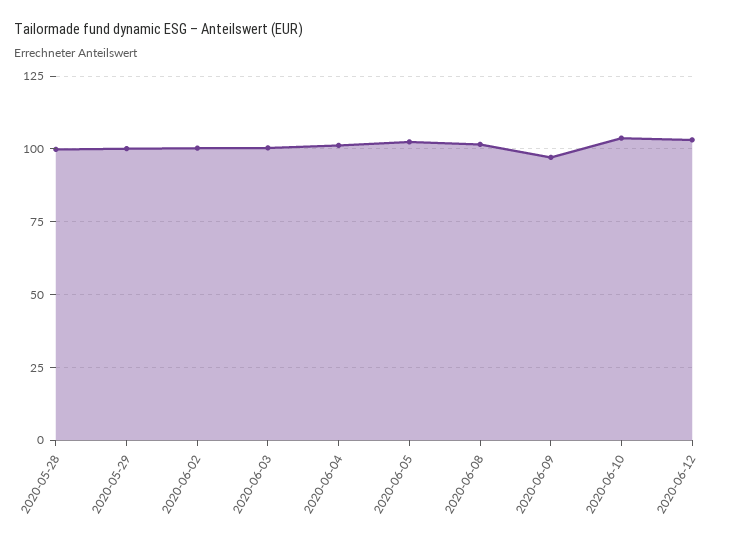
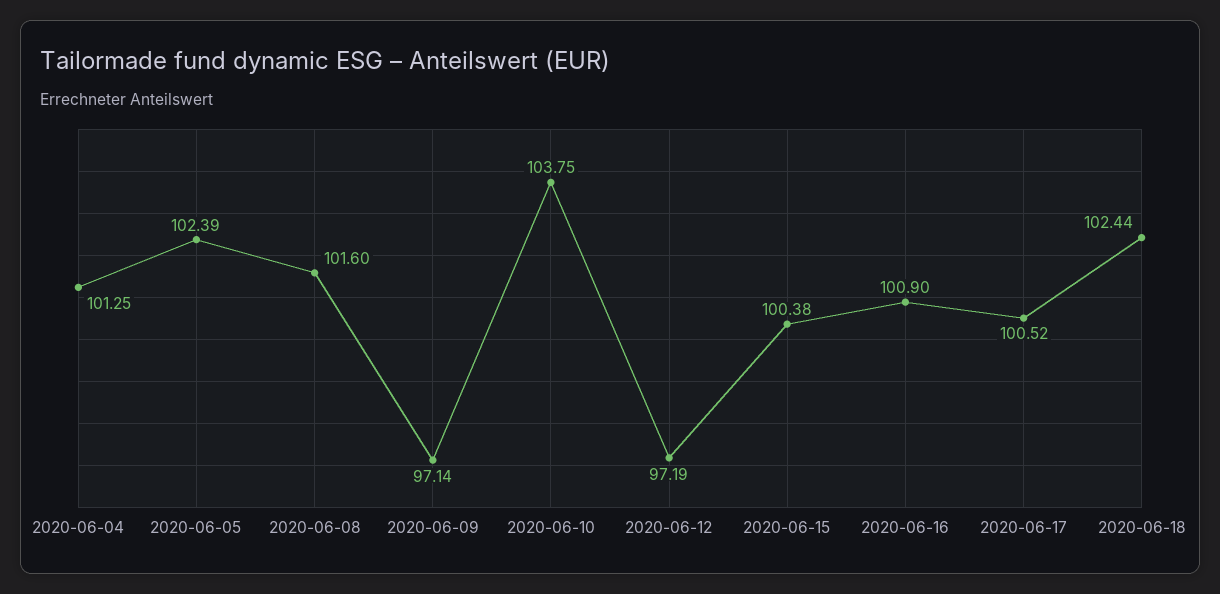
2020-05-28: 100 -> none
2020-05-29: 100 -> none
2020-06-02: 100 -> none
2020-06-03: 100 -> none
2020-06-12: 102.5 -> 97.19
2020-06-15: none -> 100.38
2020-06-16: none -> 100.9
2020-06-17: none -> 100.52
2020-06-18: none -> 102.44

